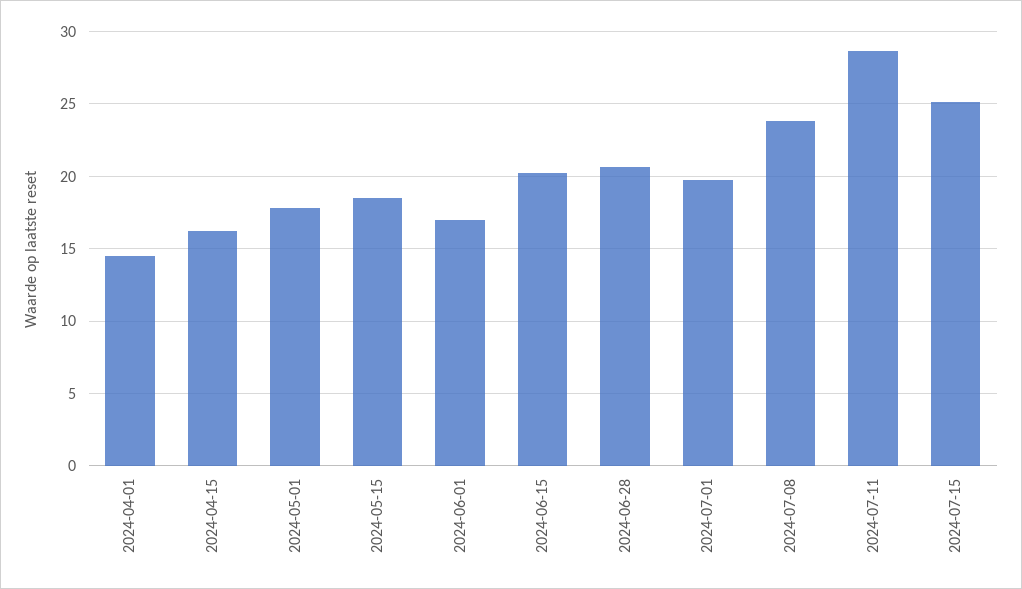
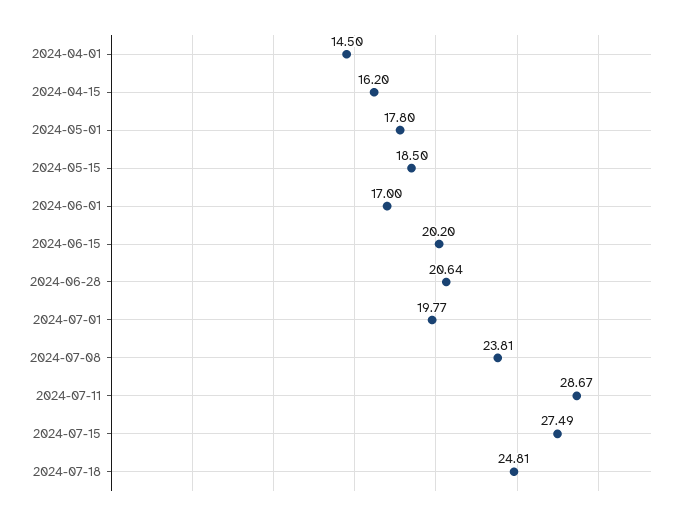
2024-07-15: 25 -> 27.49
2024-07-18: none -> 24.81

